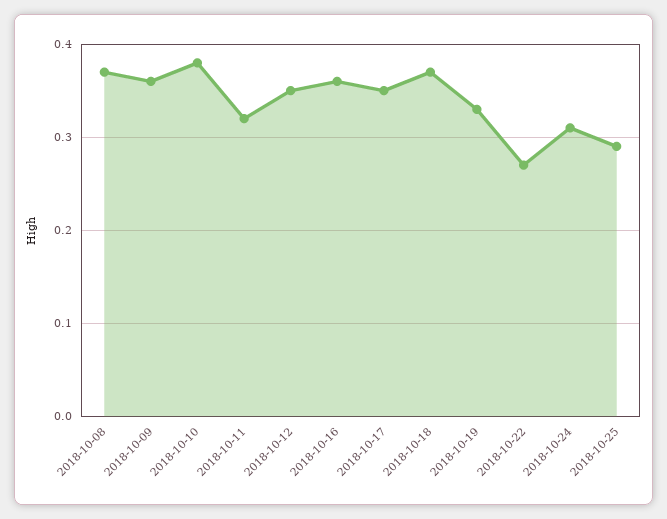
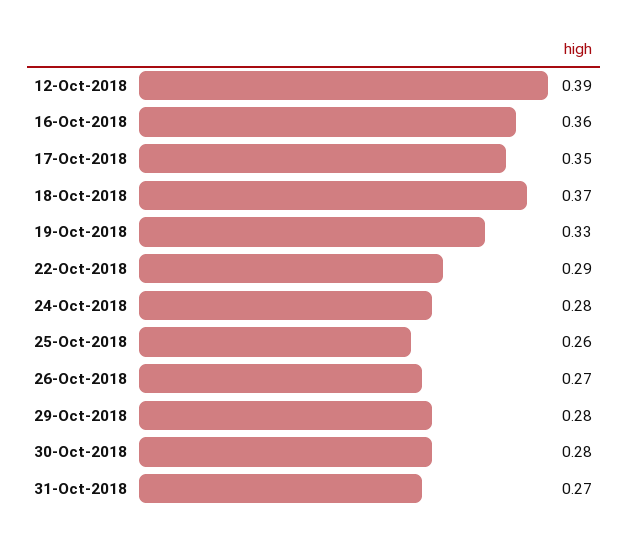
2018-10-08: 0.37 -> none
2018-10-09: 0.36 -> none
2018-10-10: 0.38 -> none
2018-10-11: 0.32 -> none
2018-10-12: 0.35 -> 0.39
2018-10-22: 0.27 -> 0.29
2018-10-24: 0.31 -> 0.28
2018-10-25: 0.29 -> 0.26
26-Oct-2018: none -> 0.27
29-Oct-2018: none -> 0.28
30-Oct-2018: none -> 0.28
31-Oct-2018: none -> 0.27

